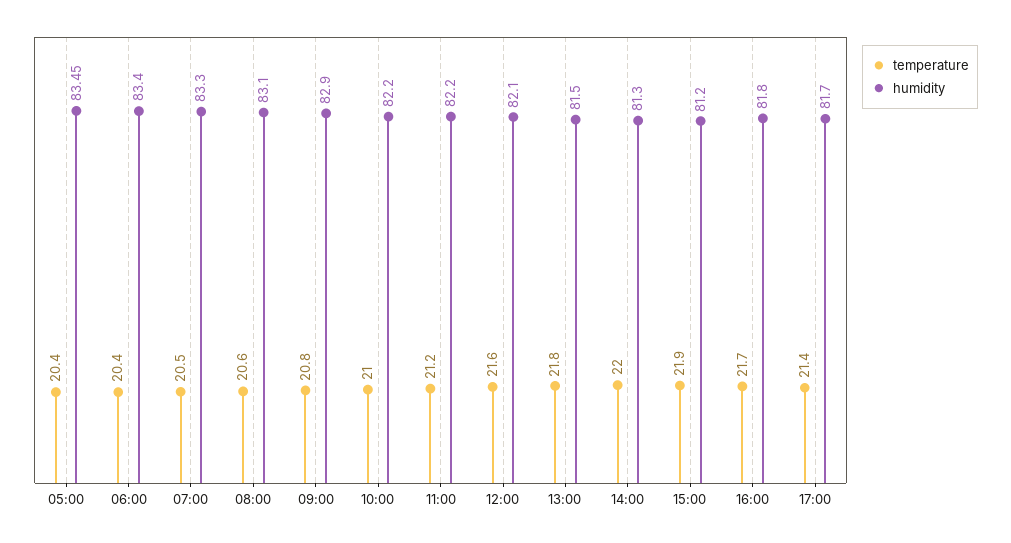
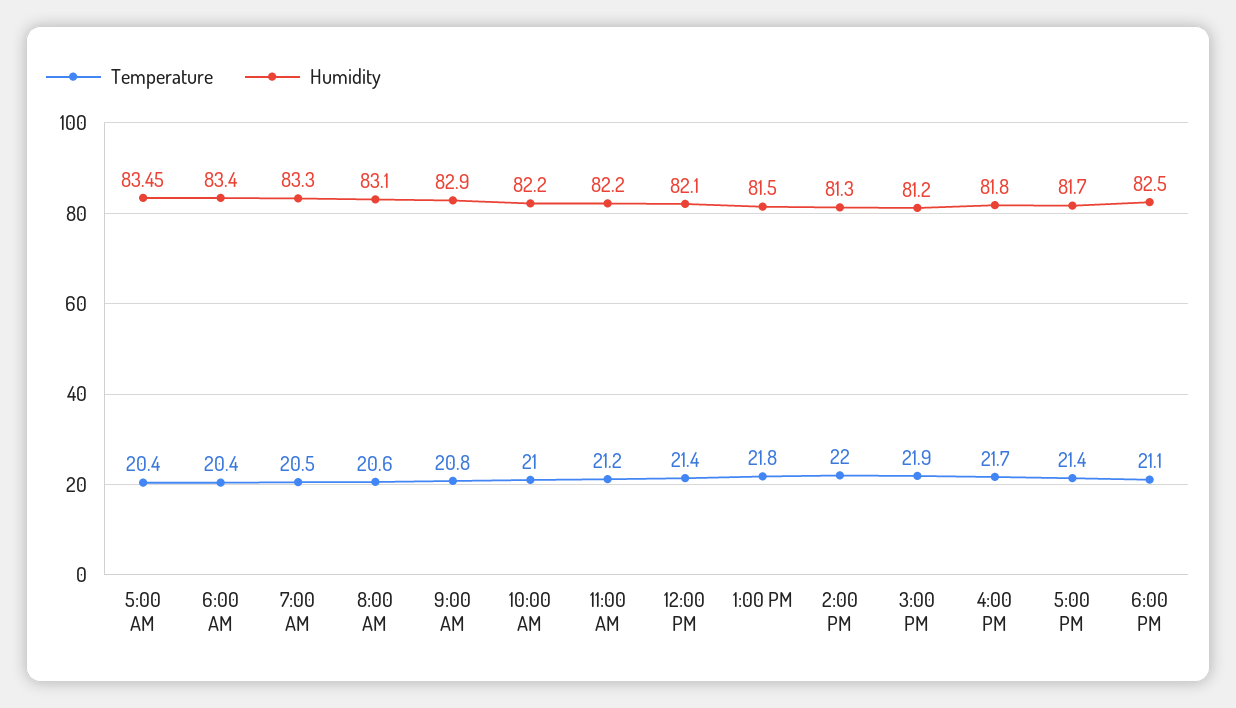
temperature, 12:00: 21.6 -> 21.4
temperature, 6:00 PM: none -> 21.1
humidity, 6:00 PM: none -> 82.5

